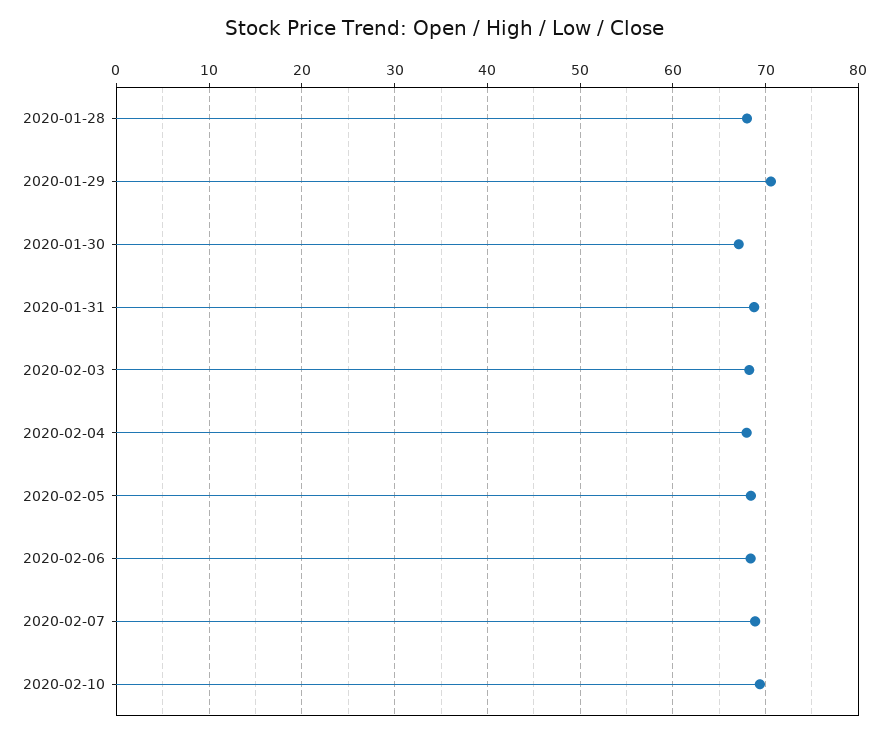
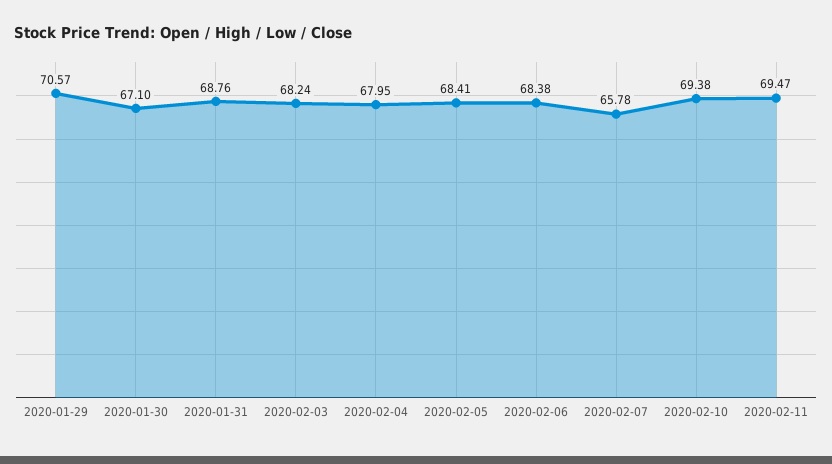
2020-01-28: 68 -> none
2020-02-07: 69 -> 65.78
2020-02-11: none -> 69.47

